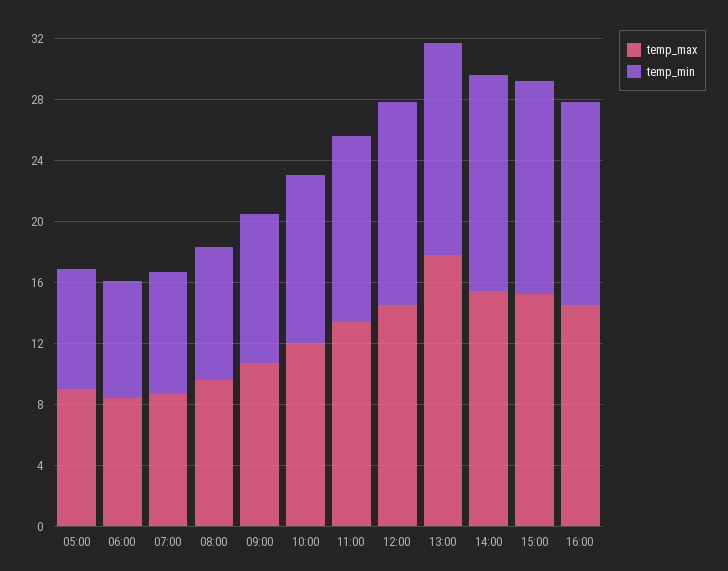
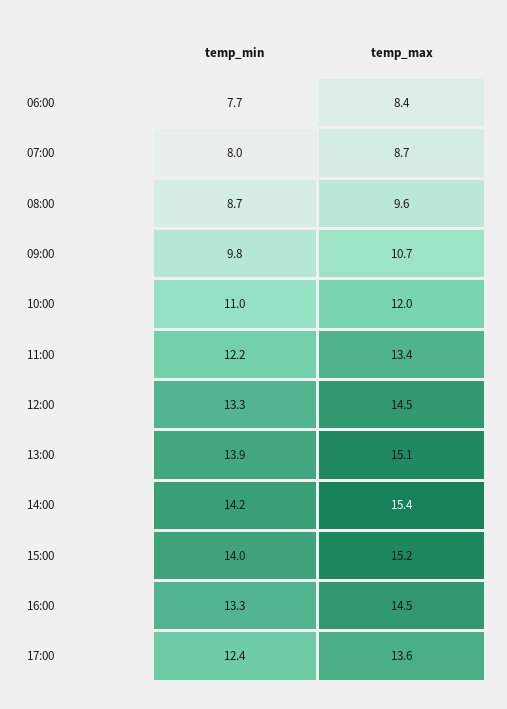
temp_max, 05:00: 9 -> none
temp_min, 05:00: 8 -> none
temp_max, 13:00: 18 -> 15.1
temp_min, 17:00: none -> 12.4
temp_max, 17:00: none -> 13.6

